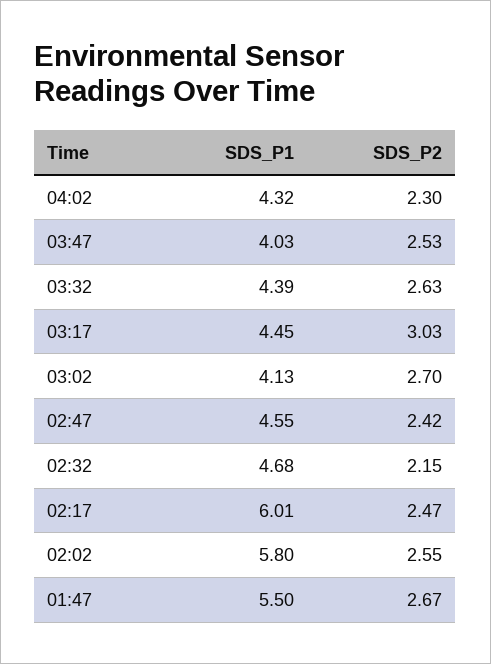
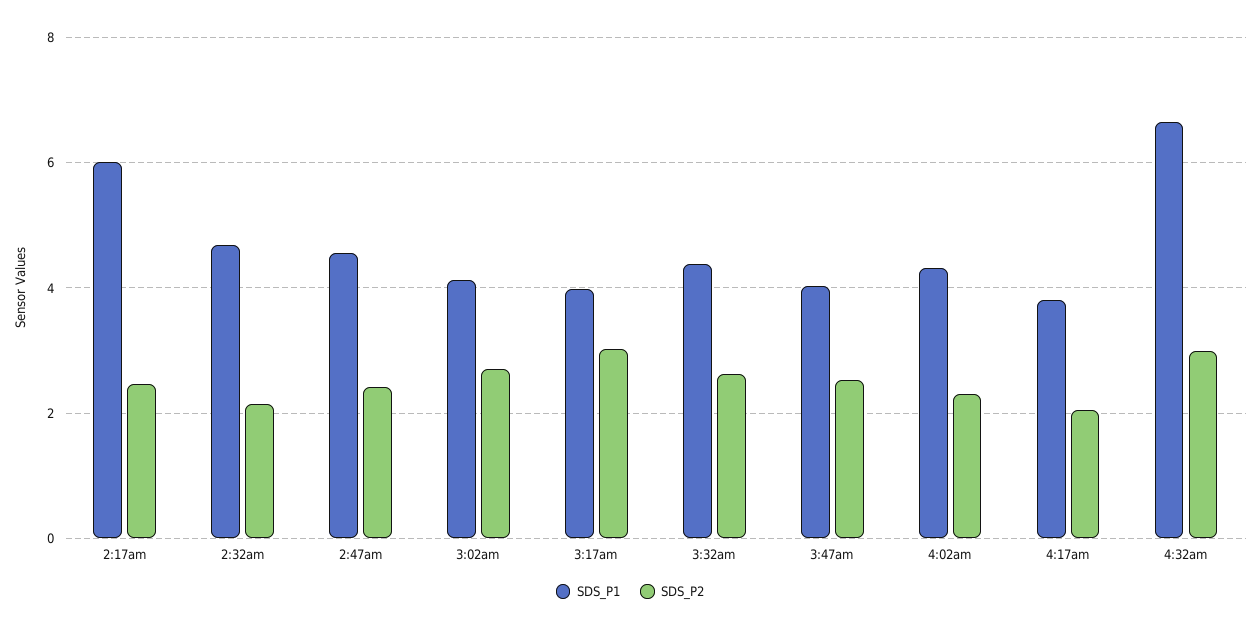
SDS_P1, 03:17: 4.45 -> 4
SDS_P1, 02:02: 5.8 -> none
SDS_P2, 02:02: 2.55 -> none
SDS_P1, 01:47: 5.5 -> none
SDS_P2, 01:47: 2.67 -> none
SDS_P1, 4:17am: none -> 3.8
SDS_P2, 4:17am: none -> 2
SDS_P1, 4:32am: none -> 6.6
SDS_P2, 4:32am: none -> 3

